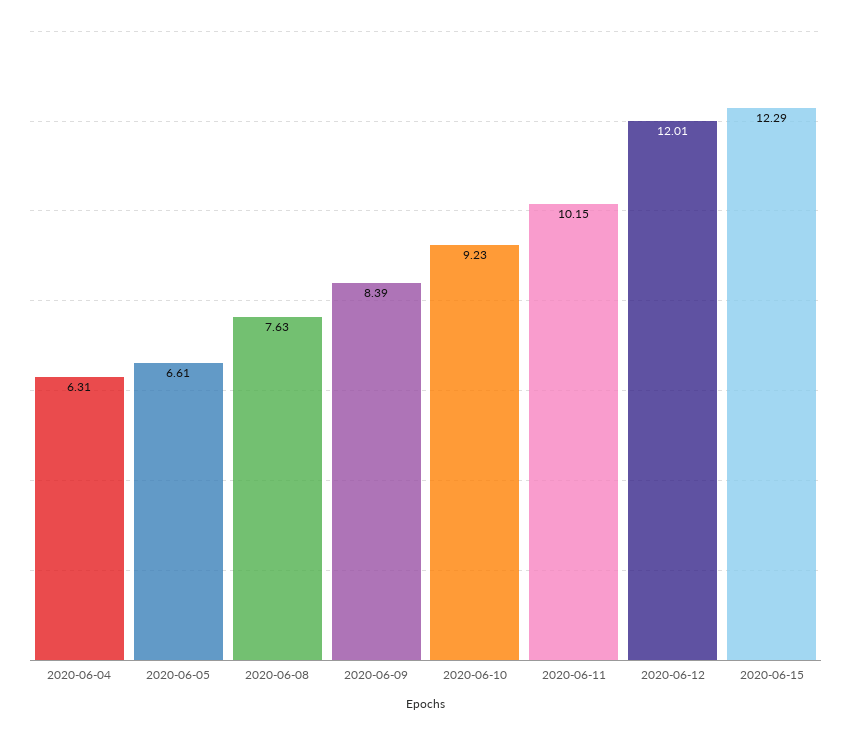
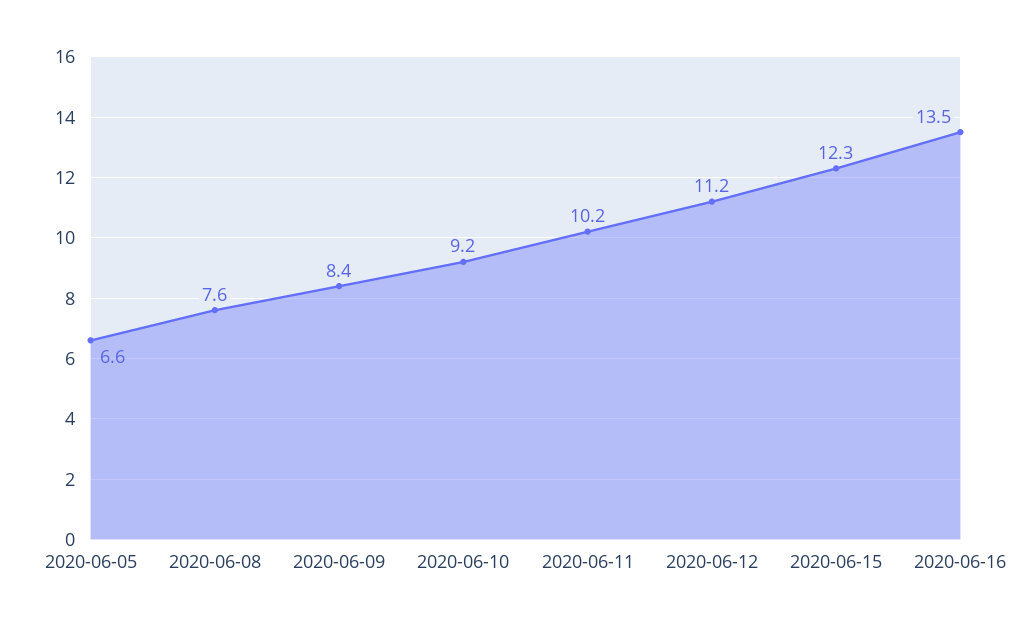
2020-06-04: 6.31 -> none
2020-06-12: 12.01 -> 11.2
2020-06-16: none -> 13.5

